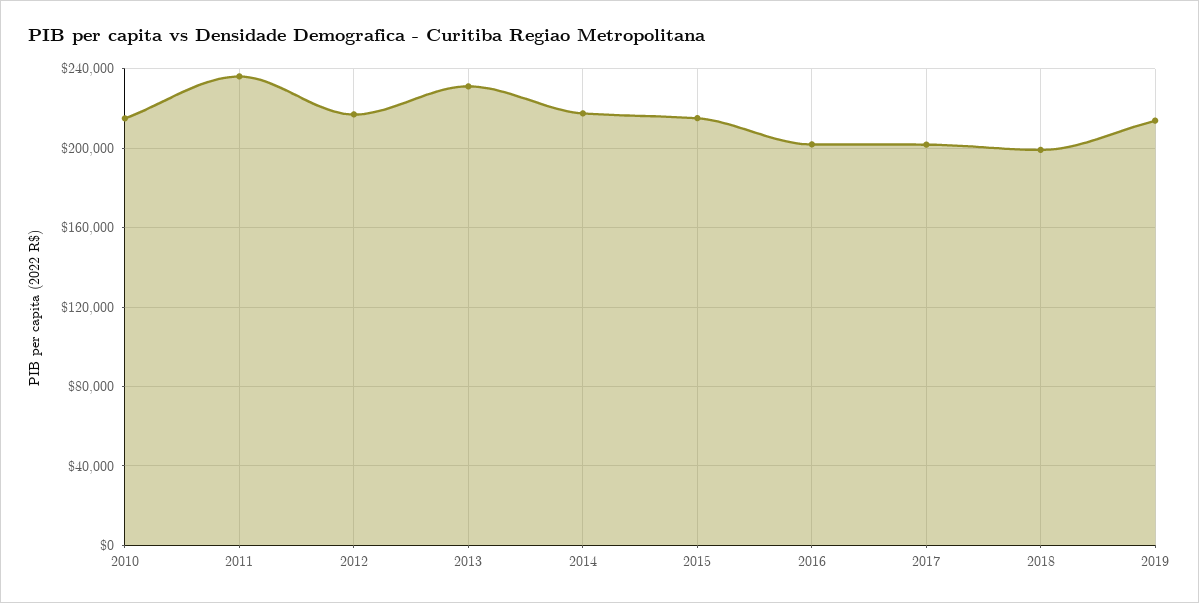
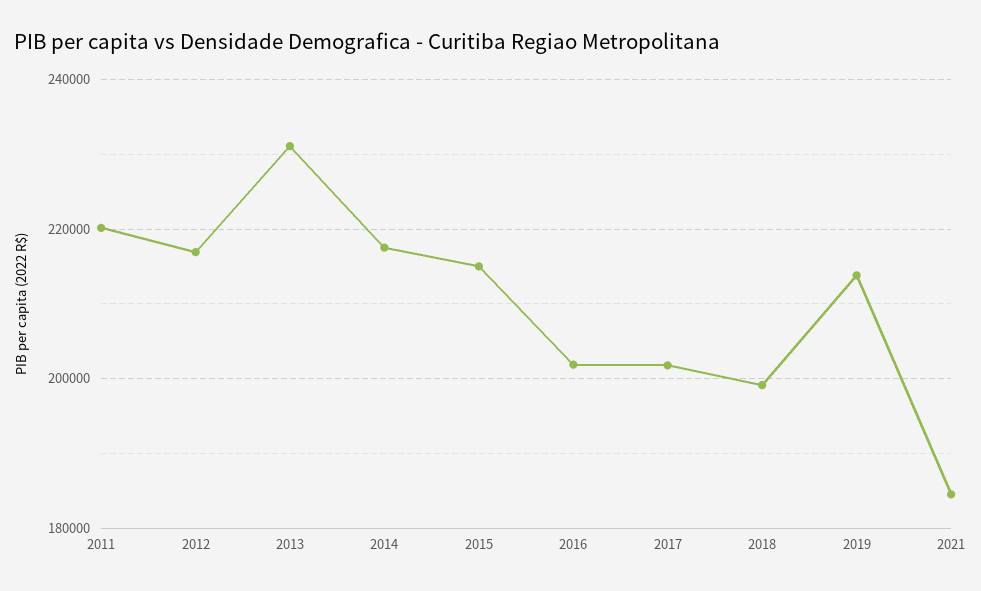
2010: 215000 -> none
2011: 235000 -> 220000
2021: none -> 184000

